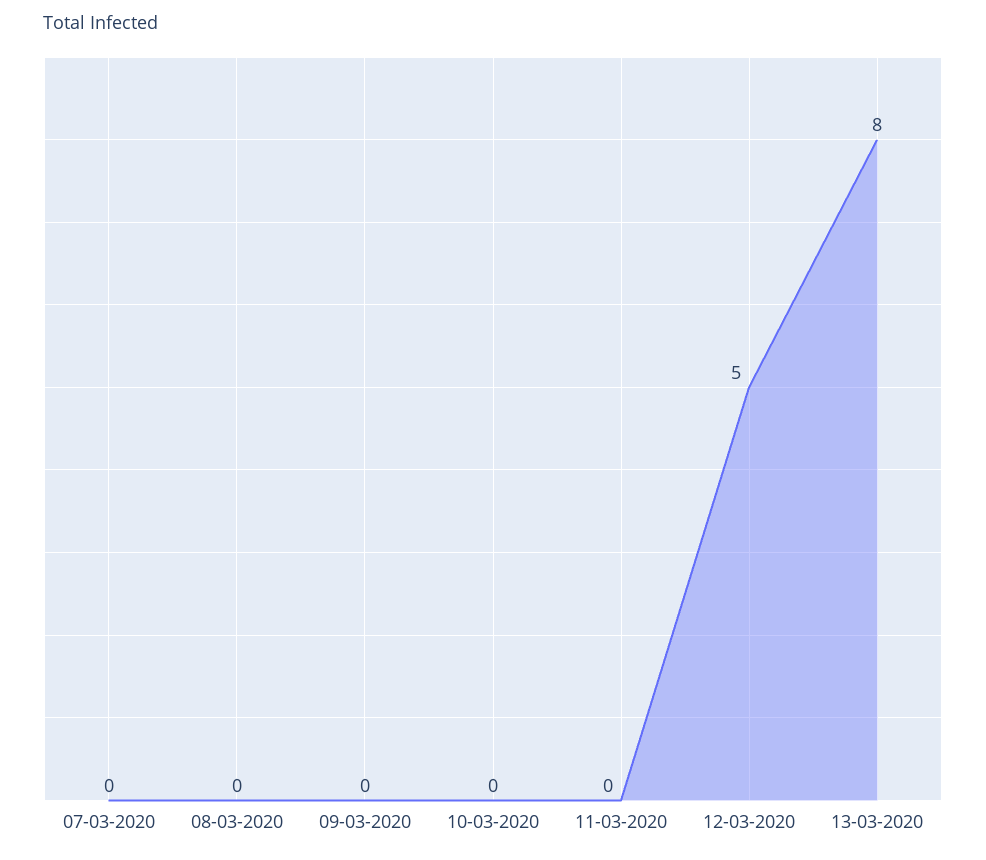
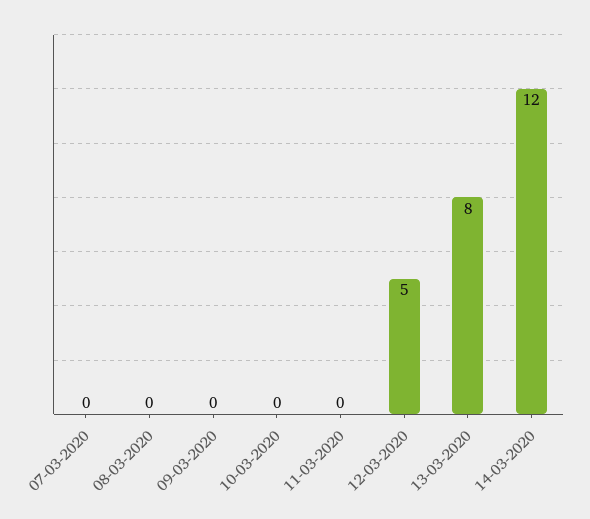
14-03-2020: none -> 12

